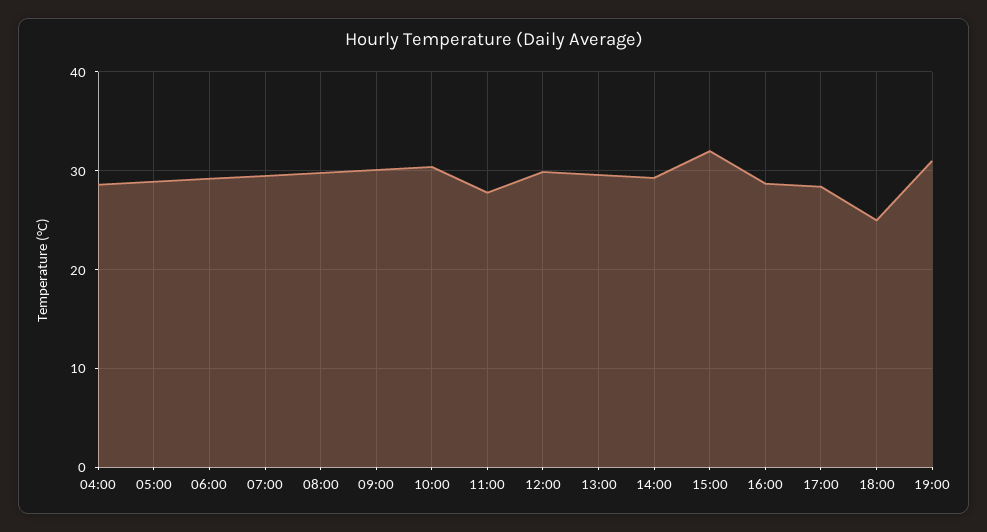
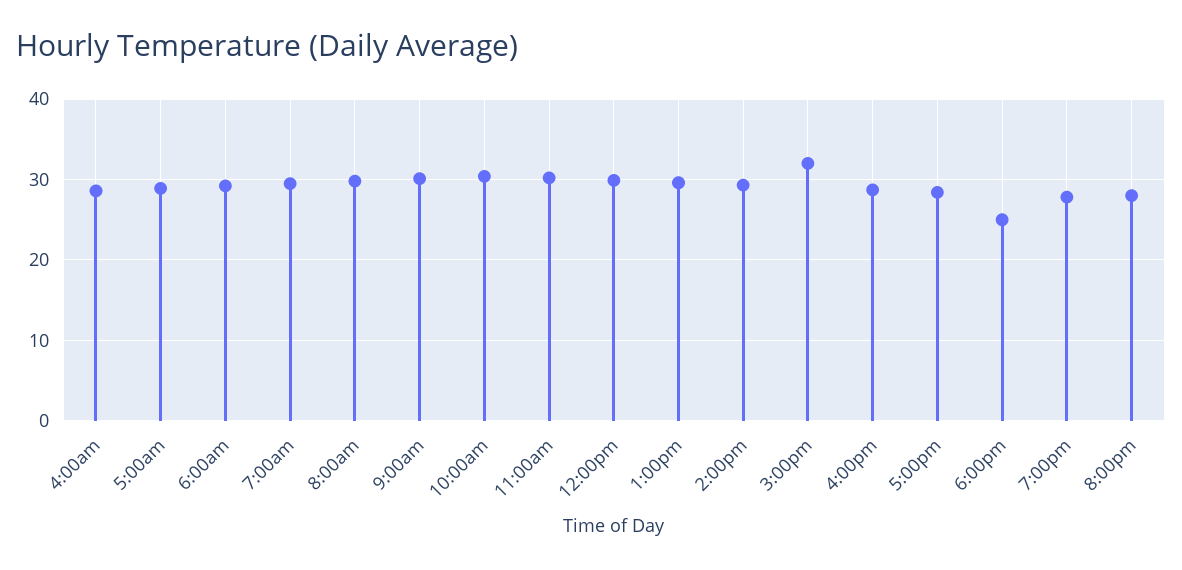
11:00: 28 -> 30
19:00: 31 -> 28
8:00pm: none -> 28

